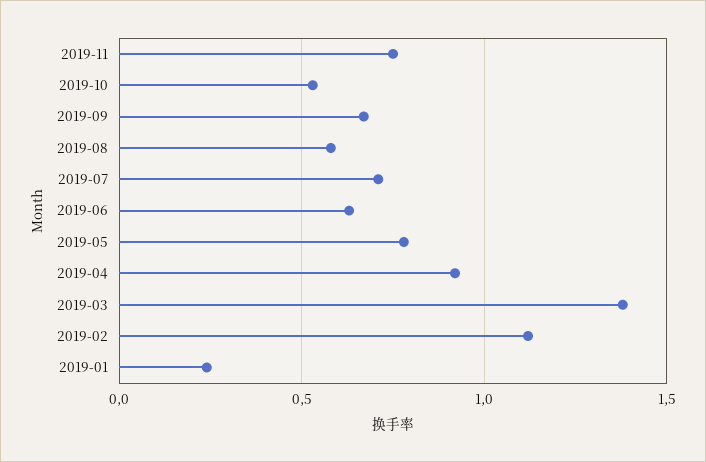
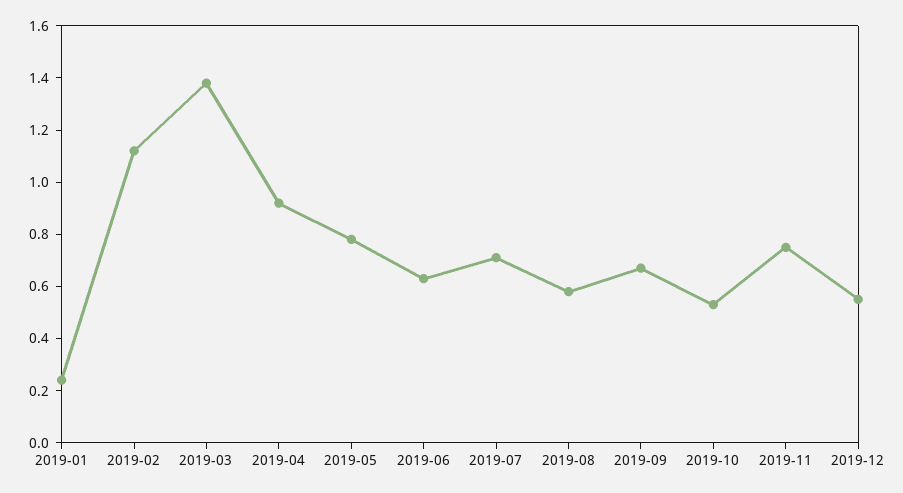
2019-12: none -> 0.55

